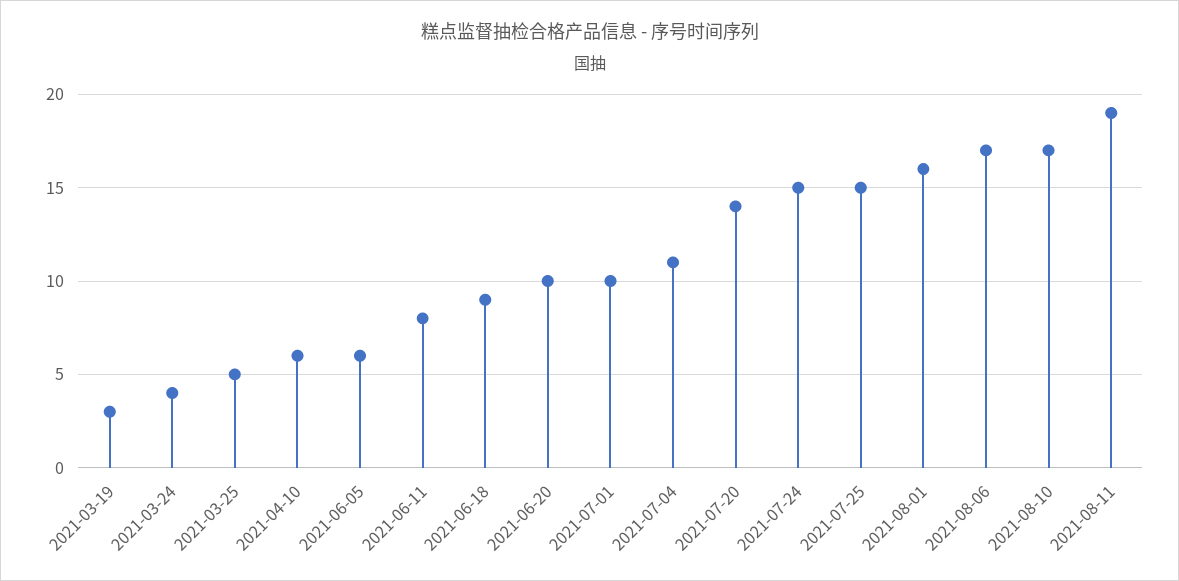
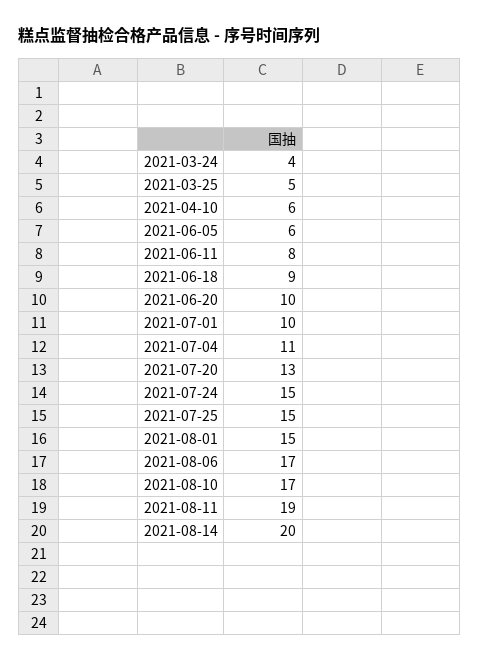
2021-03-19: 3 -> none
2021-07-20: 14 -> 13
2021-08-01: 16 -> 15
2021-08-14: none -> 20

